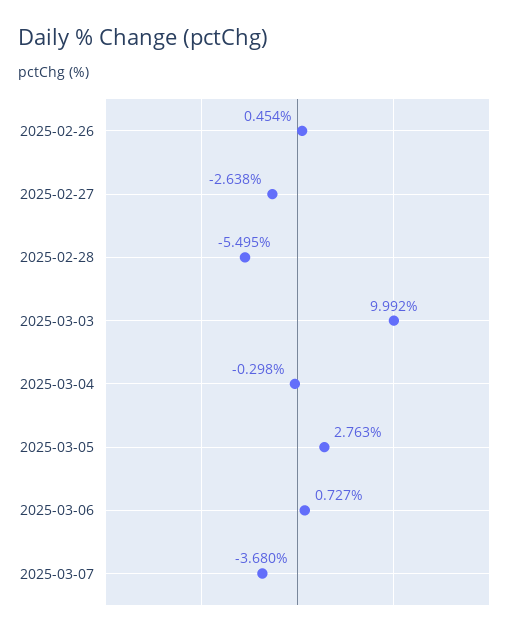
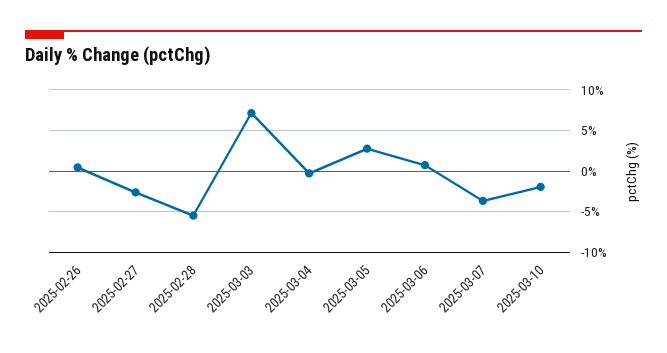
2025-03-03: 9.992 -> 7
2025-03-10: none -> -2

